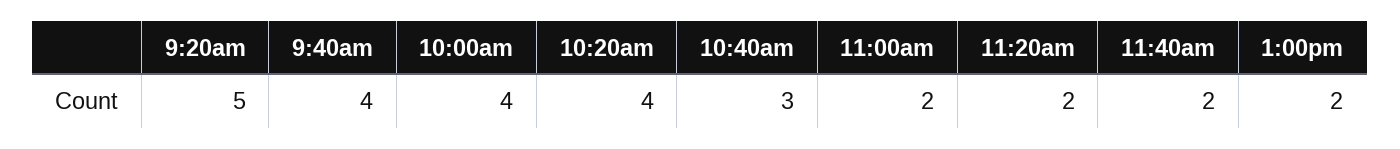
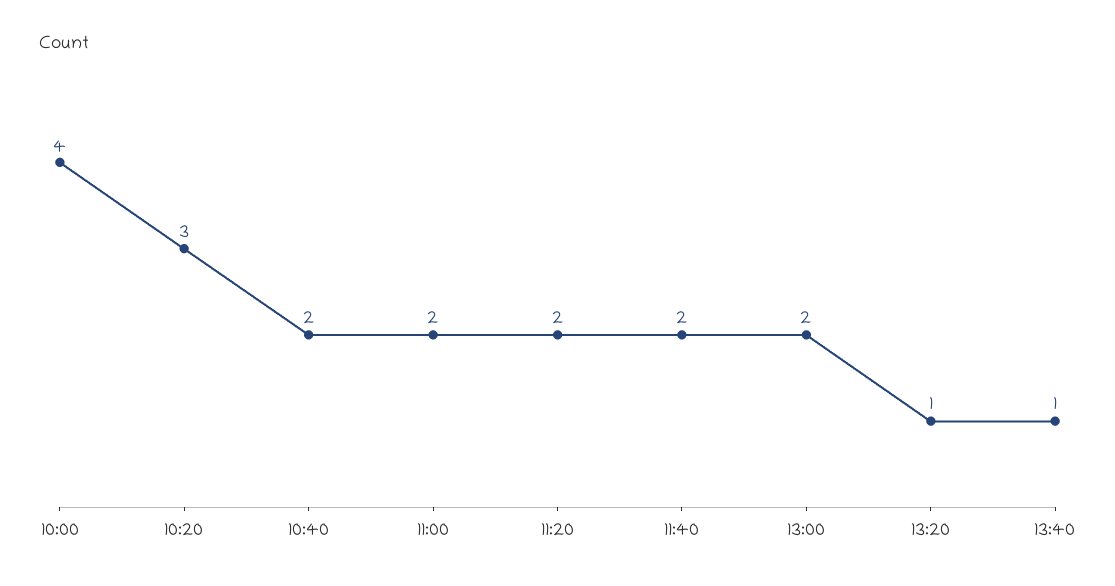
9:20am: 5 -> none
9:40am: 4 -> none
10:20am: 4 -> 3
10:40am: 3 -> 2
13:20: none -> 1
13:40: none -> 1

